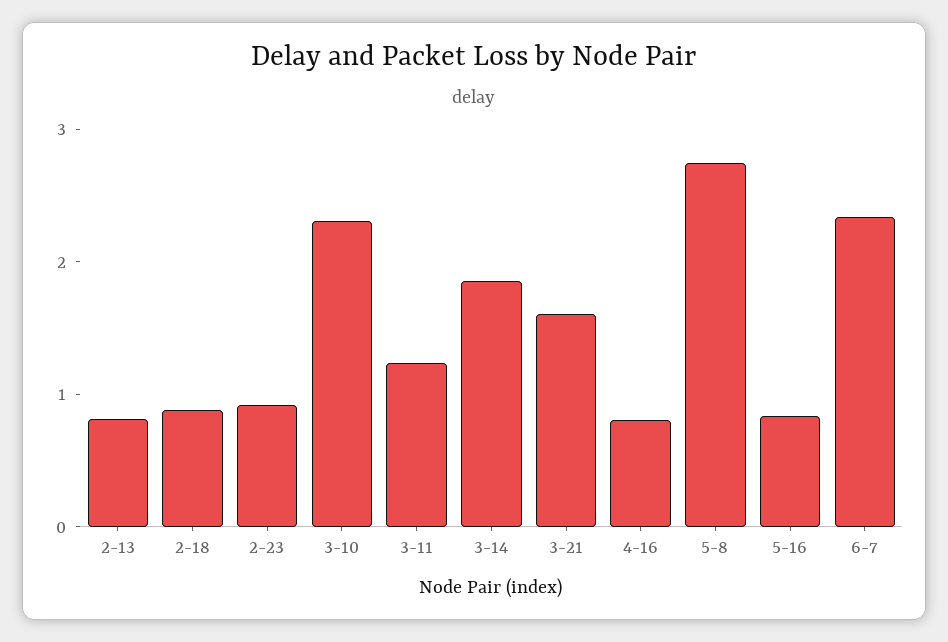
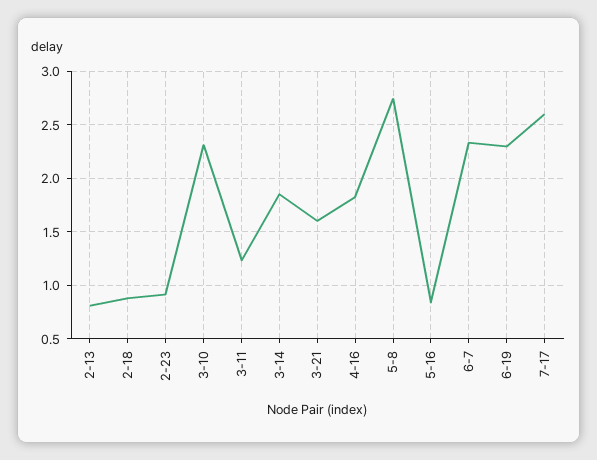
4-16: 0.8 -> 1.8
6-19: none -> 2.3
7-17: none -> 2.6

